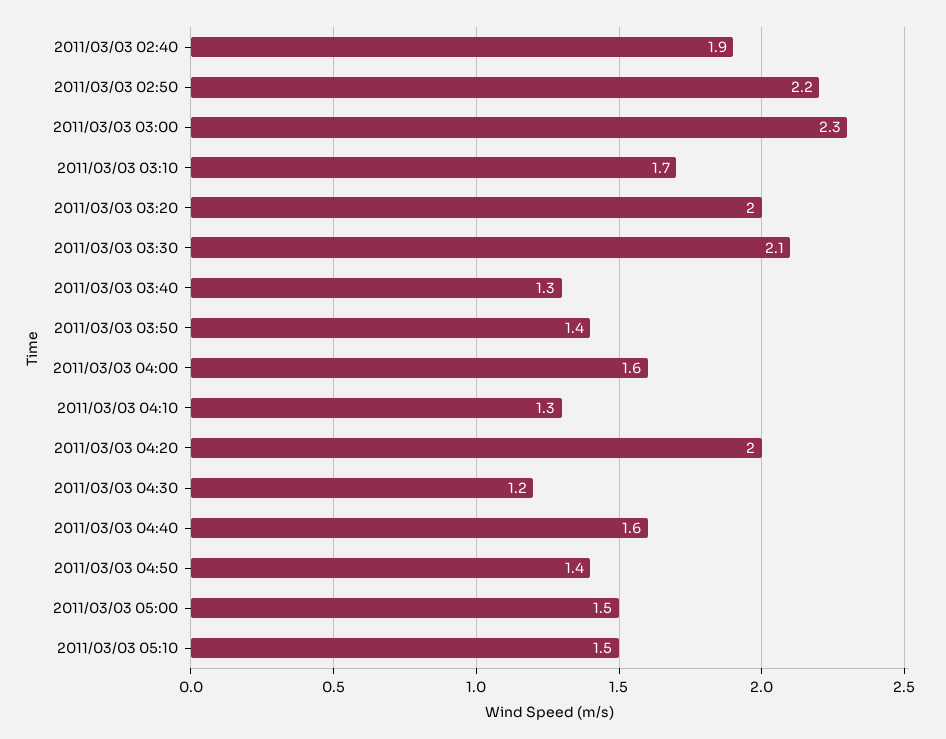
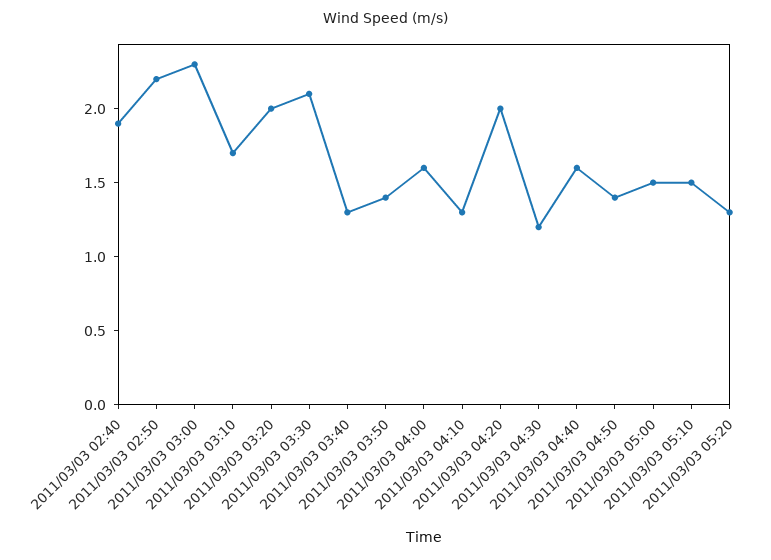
2011/03/03 05:20: none -> 1.3

